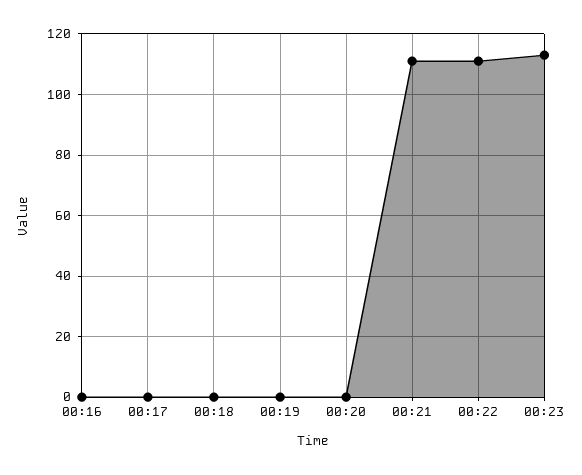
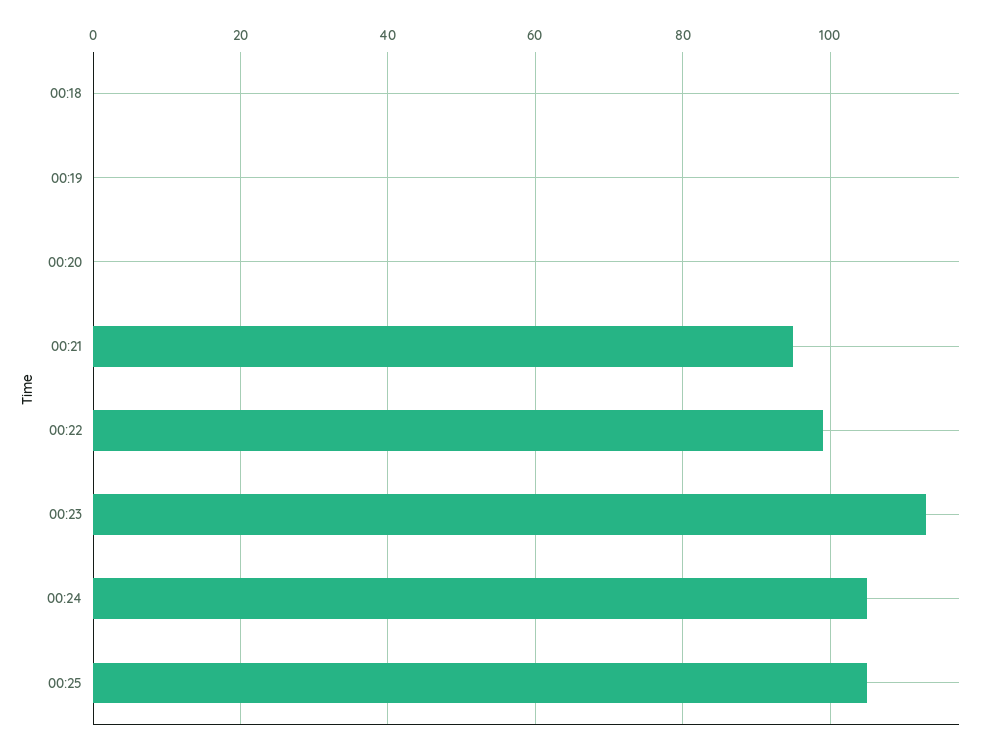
00:16: 0 -> none
00:17: 0 -> none
00:21: 110 -> 95
00:22: 110 -> 100
00:24: none -> 105
00:25: none -> 105

